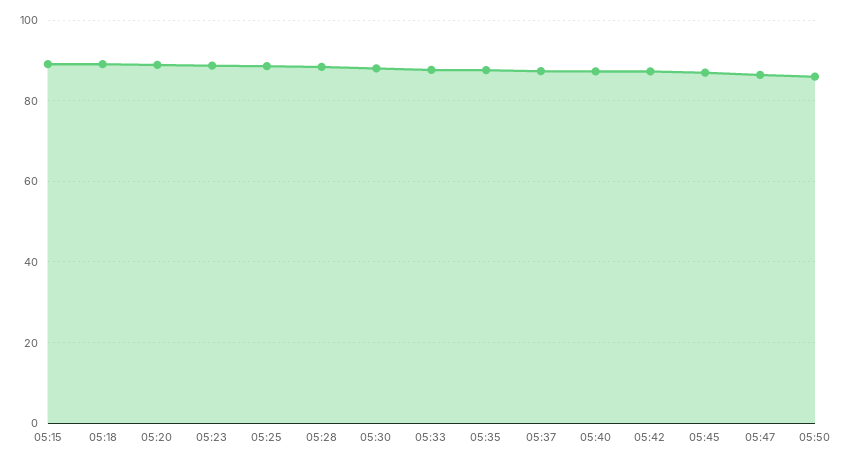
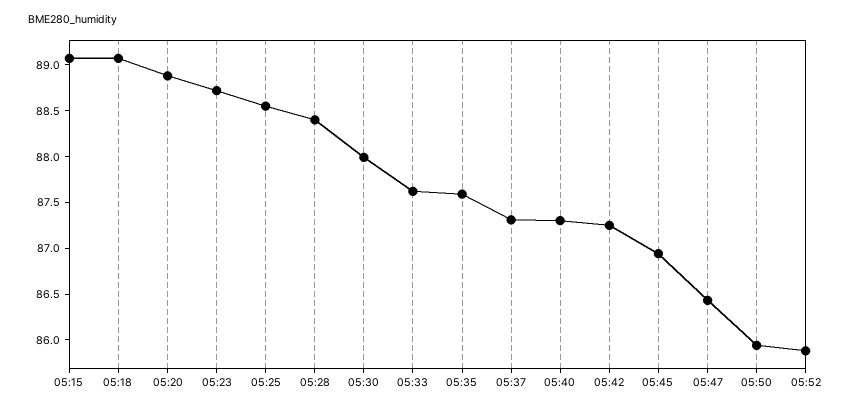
05:52: none -> 85.9

